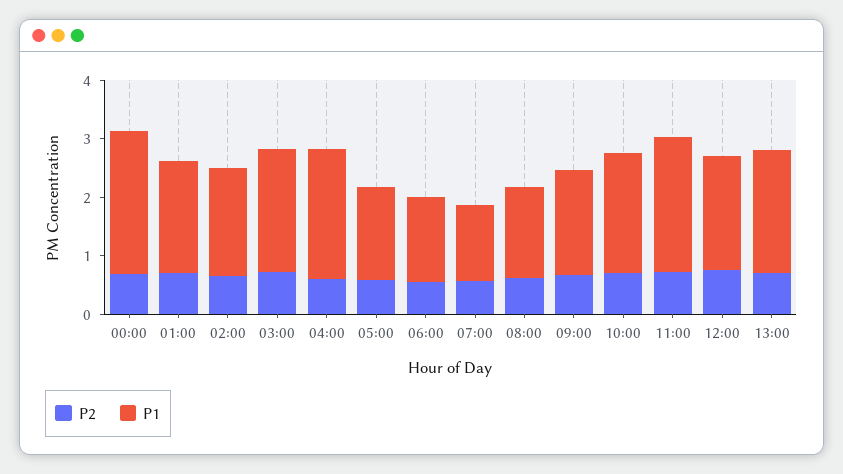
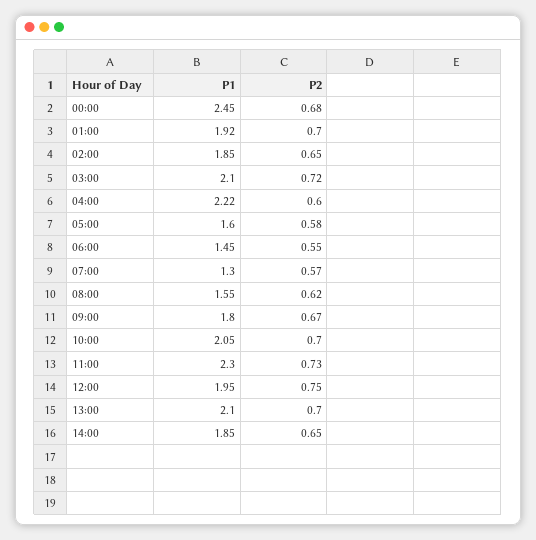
P1, 14:00: none -> 1.85
P2, 14:00: none -> 0.65

